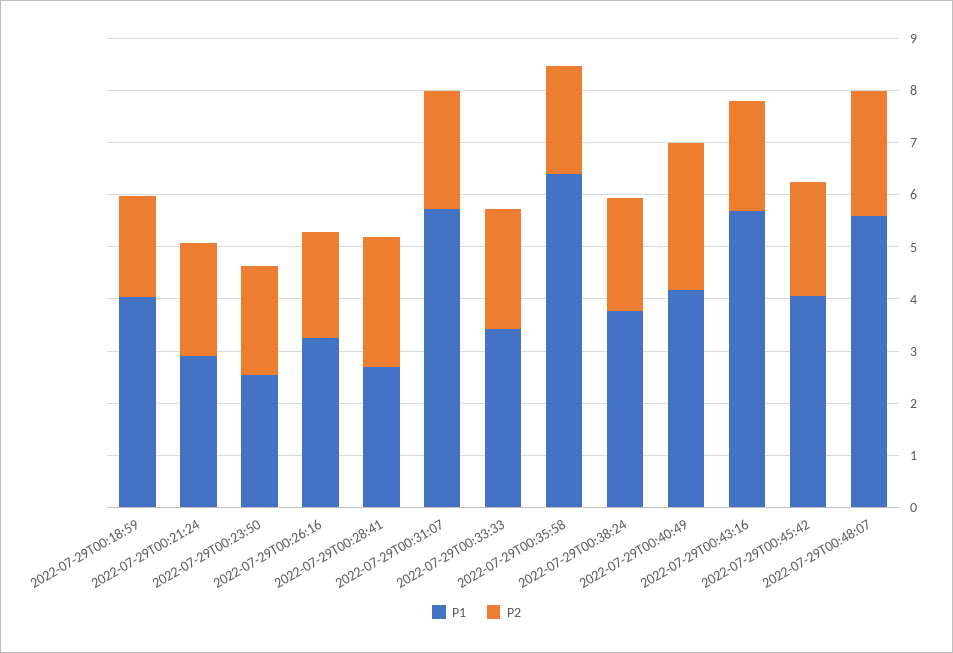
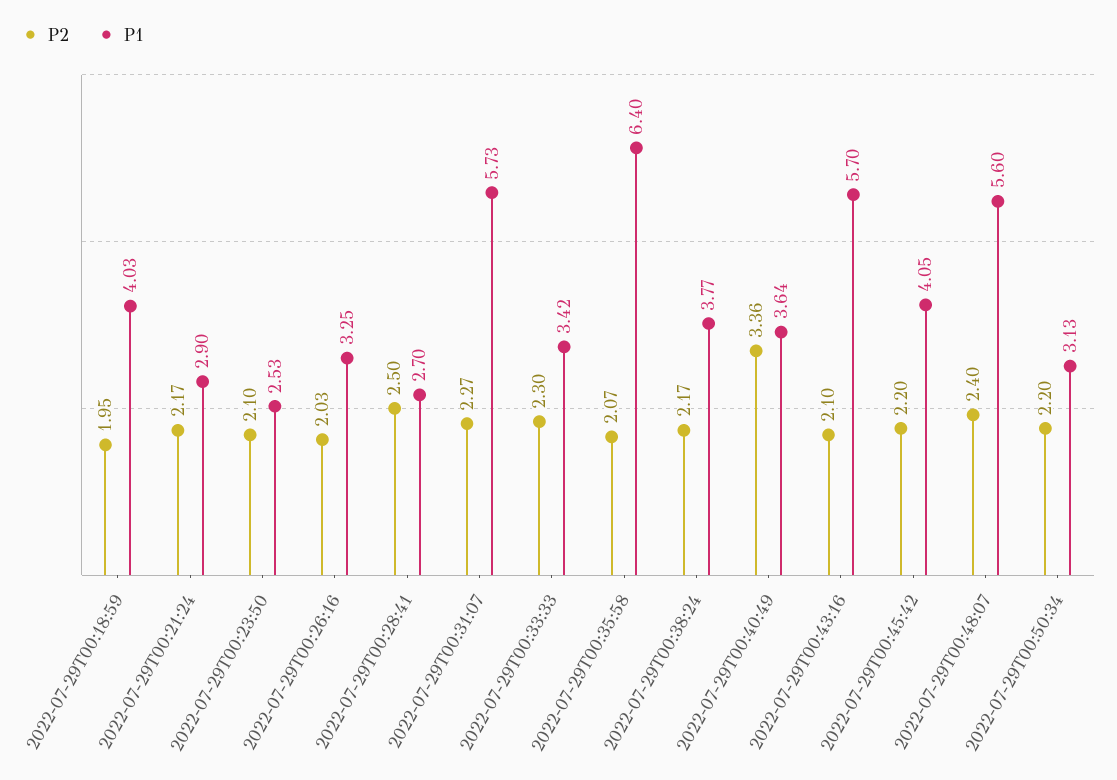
P1, 2022-07-29T00:40:49: 4.2 -> 3.64
P2, 2022-07-29T00:40:49: 2.8 -> 3.36
P2, 2022-07-29T00:50:34: none -> 2.2
P1, 2022-07-29T00:50:34: none -> 3.13

